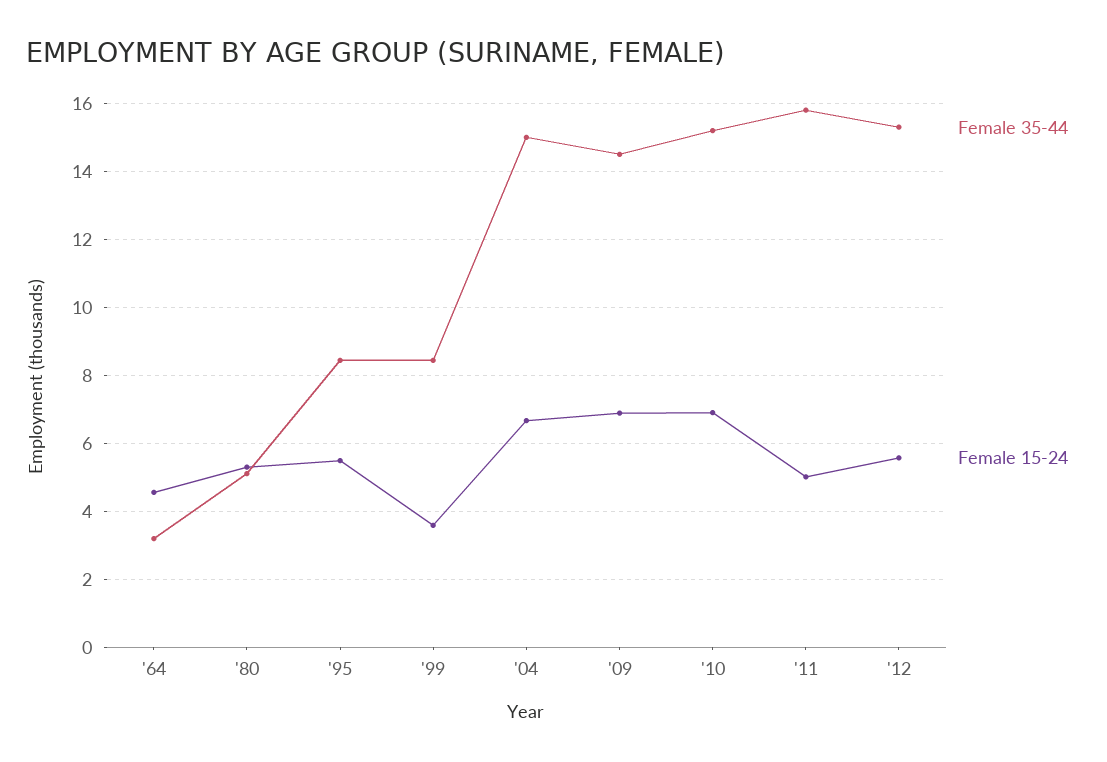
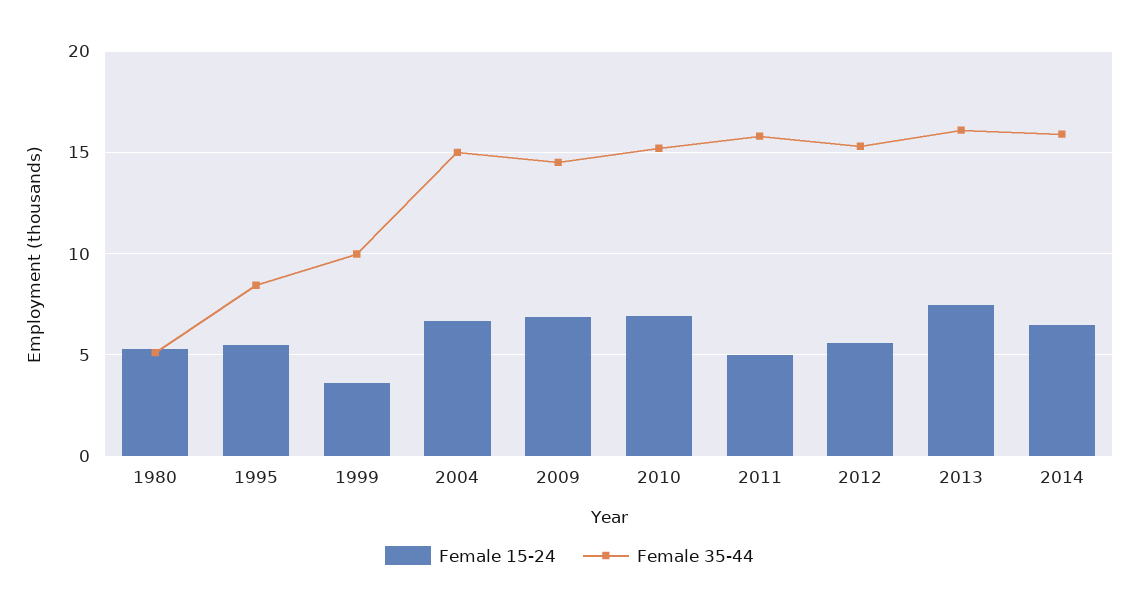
Female 35-44, '64: 3.2 -> none
Female 15-24, '64: 4.6 -> none
Female 35-44, '99: 8.4 -> 10
Female 15-24, 2013: none -> 7.5
Female 35-44, 2013: none -> 16
Female 15-24, 2014: none -> 6.5
Female 35-44, 2014: none -> 16

